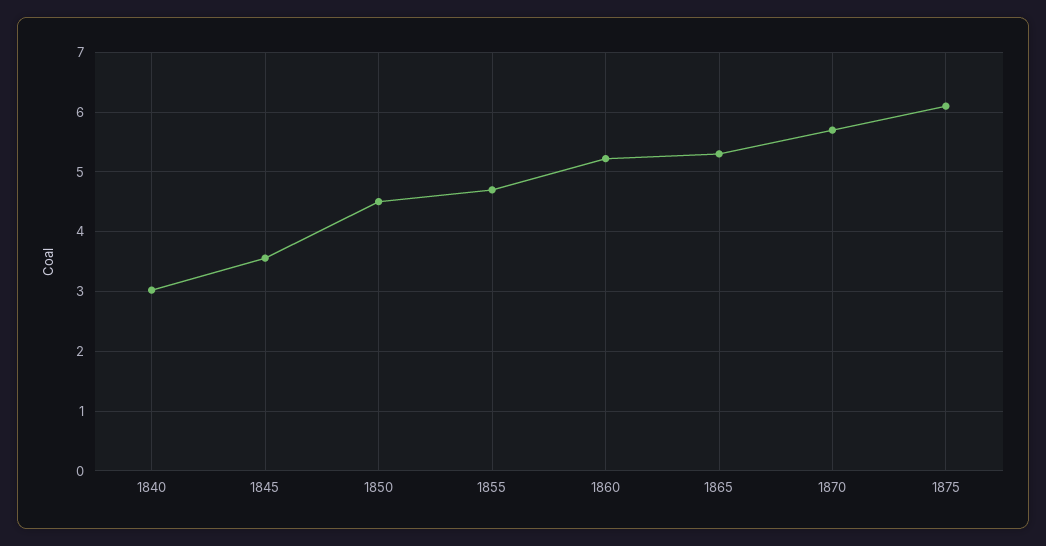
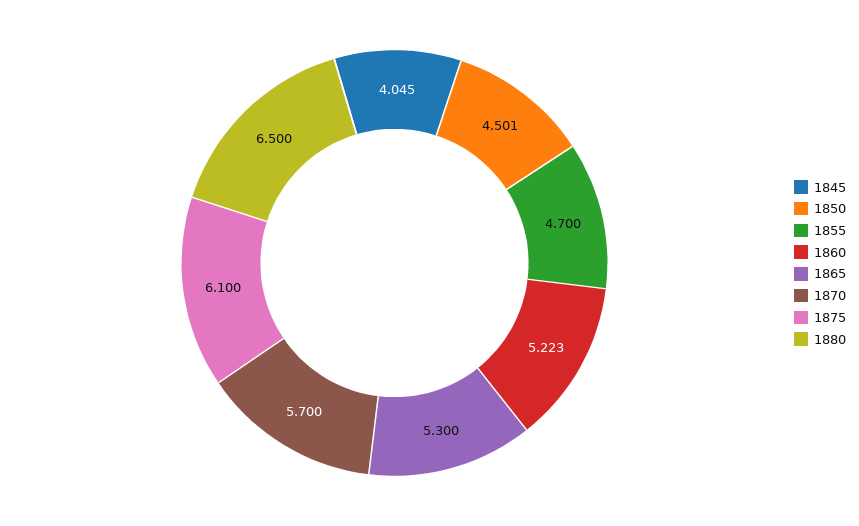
1840: 3 -> none
1845: 3.6 -> 4.045
1880: none -> 6.5

